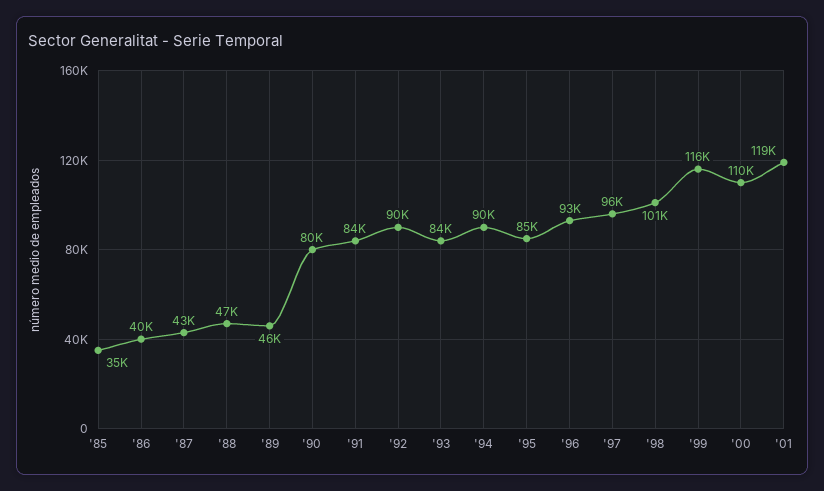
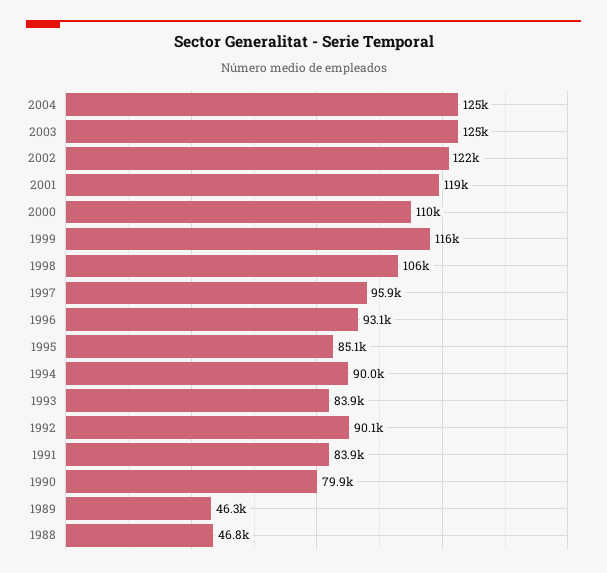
'85: 35000 -> none
'86: 40000 -> none
'87: 43000 -> none
'98: 101000 -> 106000
2004: none -> 125000
2003: none -> 125000
2002: none -> 122000

